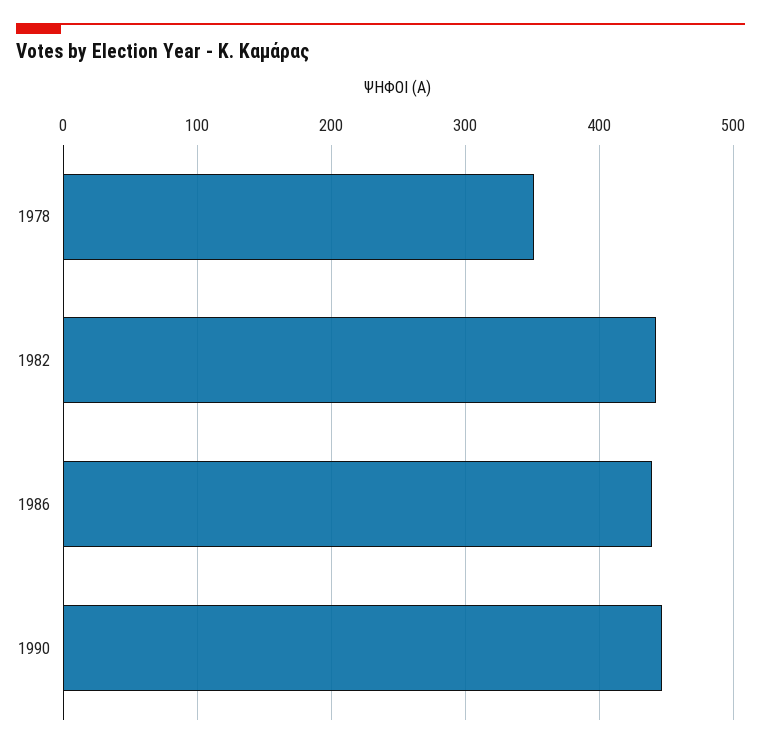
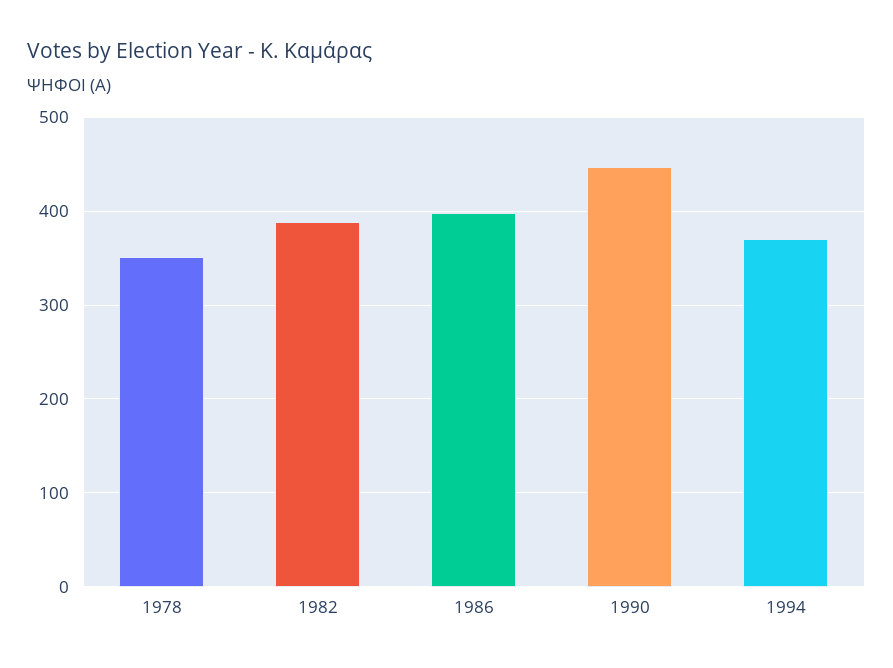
1982: 440 -> 390
1986: 440 -> 400
1994: none -> 370

